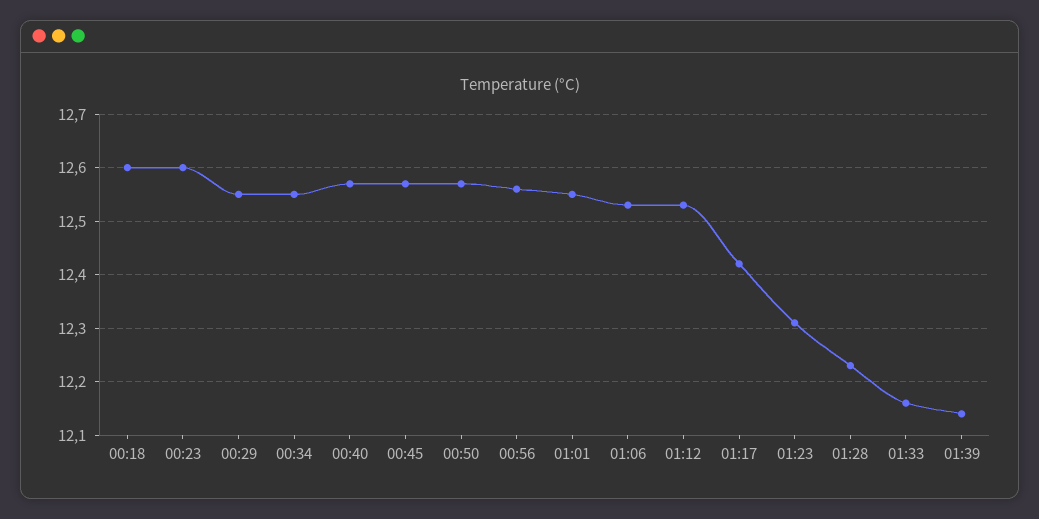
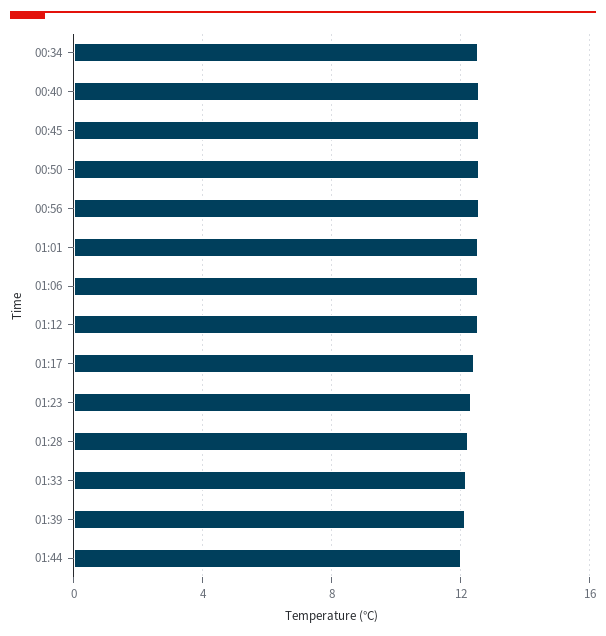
00:18: 12.6 -> none
00:23: 12.6 -> none
00:29: 12.55 -> none
01:44: none -> 12

